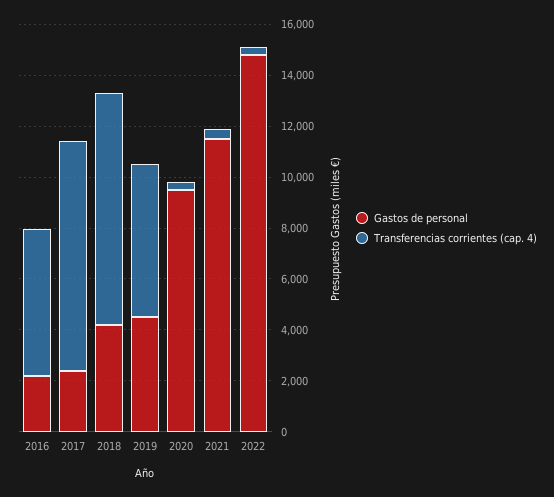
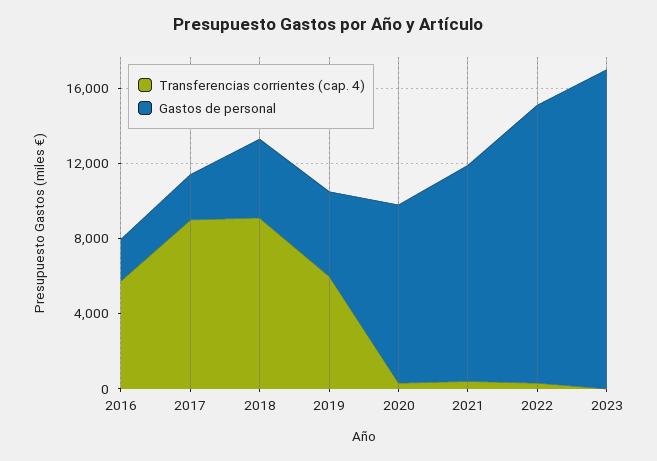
Transferencias corrientes (cap. 4), 2023: none -> 0
Gastos de personal, 2023: none -> 17000

